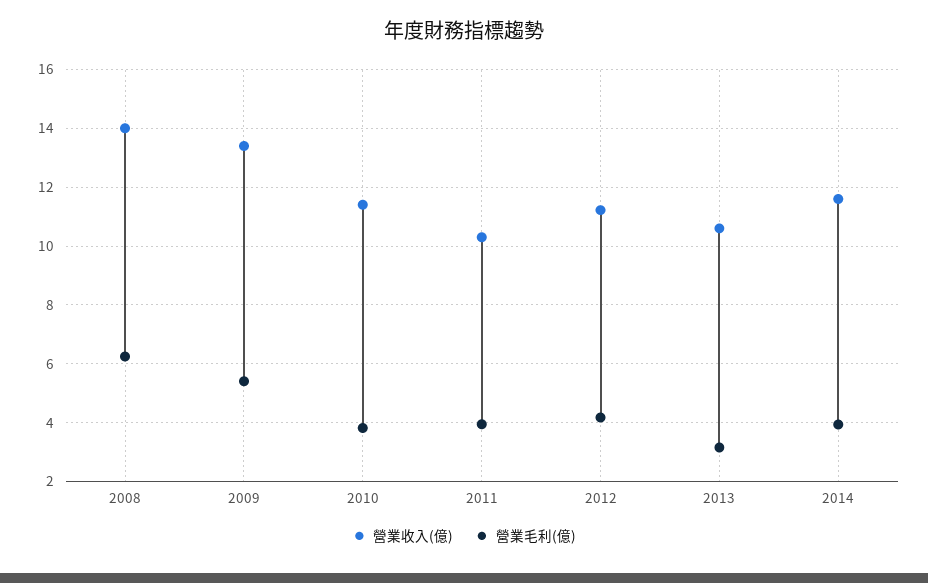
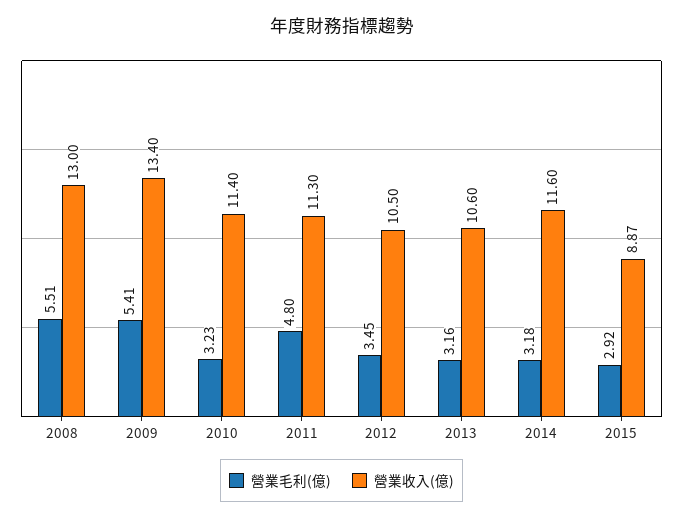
營業收入(億), 2008: 14 -> 13
營業毛利(億), 2008: 6.25 -> 5.51
營業毛利(億), 2010: 3.75 -> 3.23
營業收入(億), 2011: 10.25 -> 11.3
營業毛利(億), 2011: 4 -> 4.8
營業收入(億), 2012: 11.25 -> 10.5
營業毛利(億), 2012: 4.25 -> 3.45
營業毛利(億), 2014: 4 -> 3.18
營業毛利(億), 2015: none -> 2.92
營業收入(億), 2015: none -> 8.87

